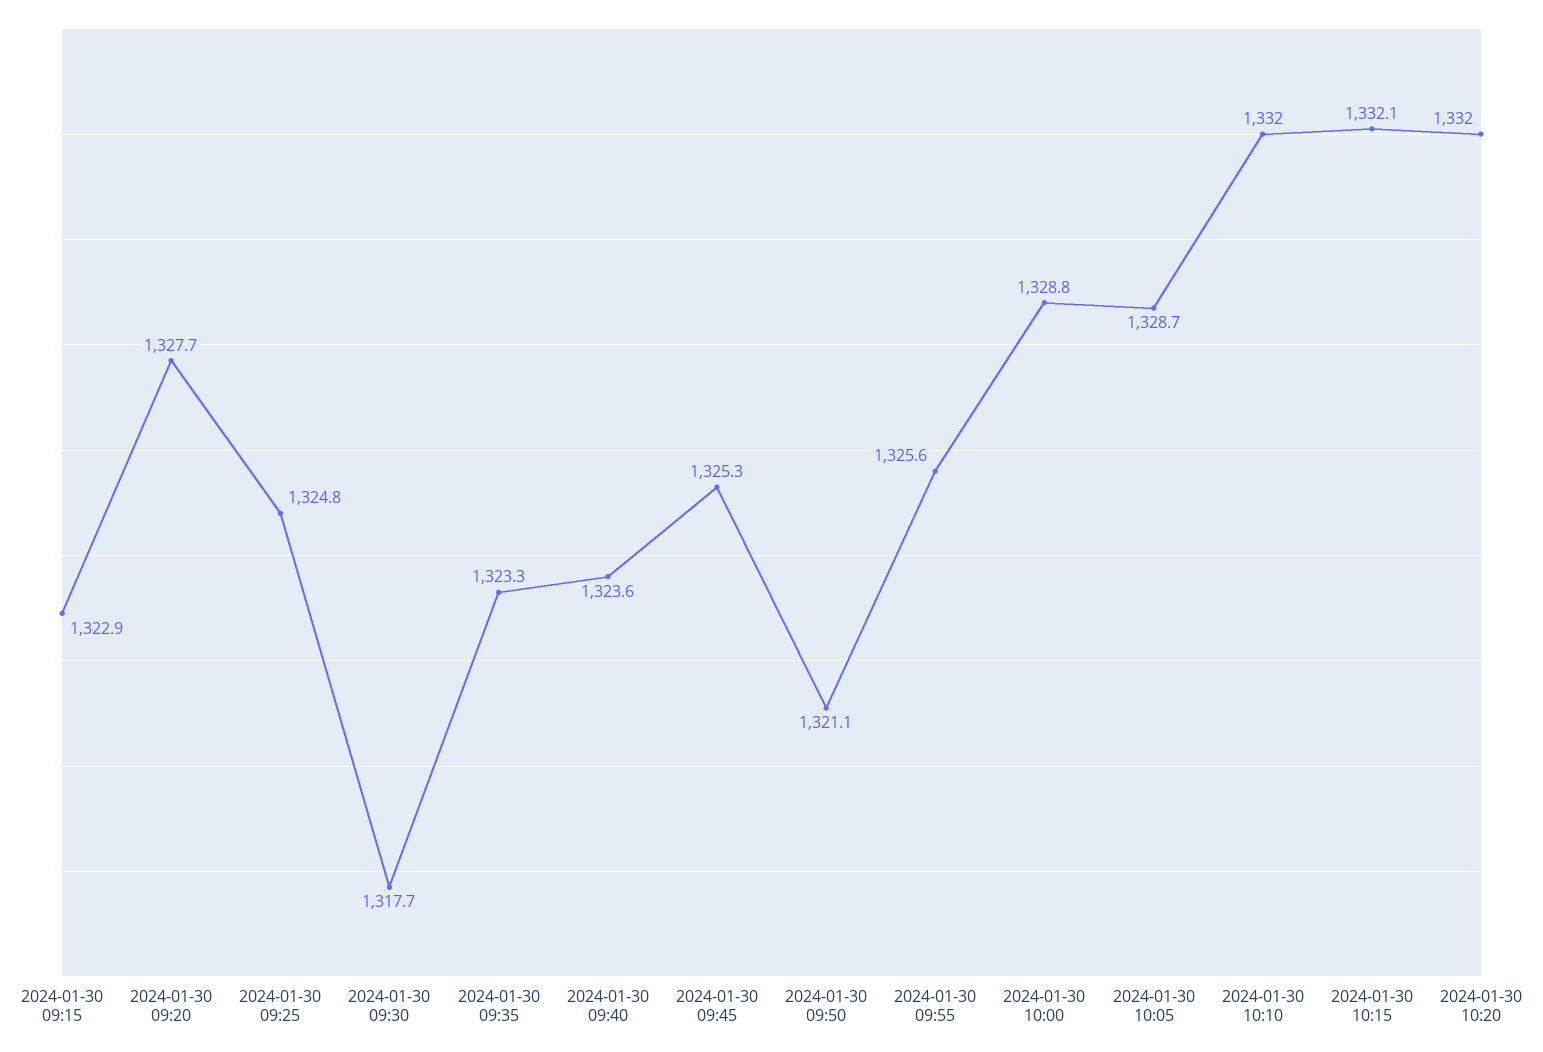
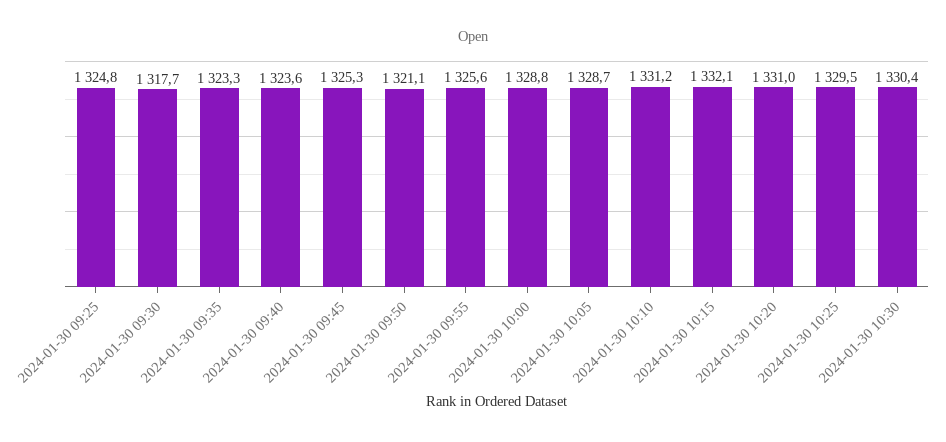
2024-01-30 09:15: 1322.9 -> none
2024-01-30 09:20: 1327.7 -> none
2024-01-30 10:10: 1332 -> 1331.2
2024-01-30 10:20: 1332 -> 1331
2024-01-30 10:25: none -> 1329.5
2024-01-30 10:30: none -> 1330.4

